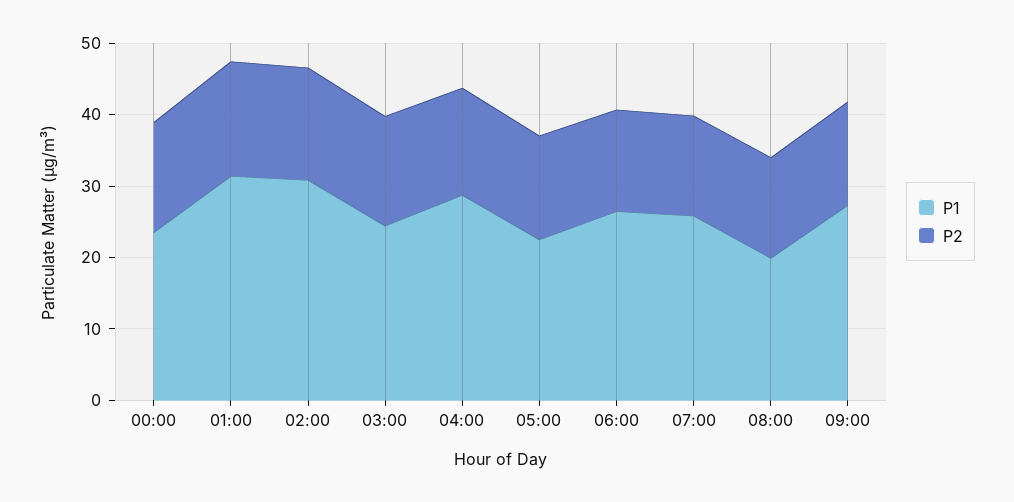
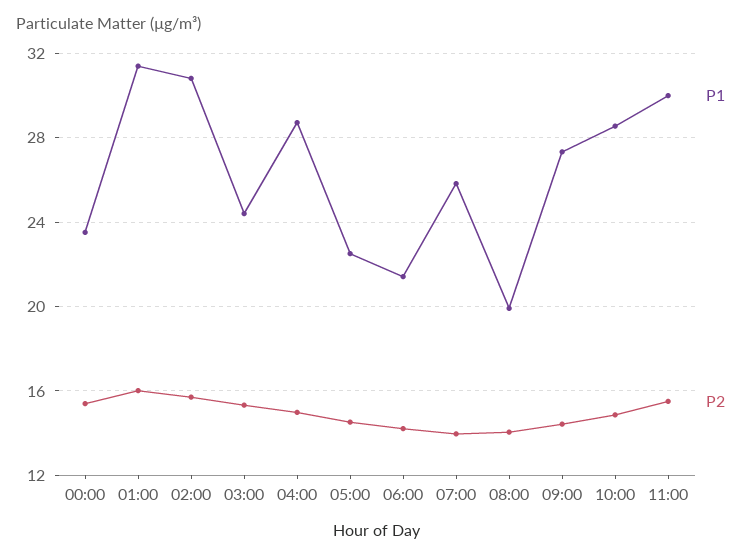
P1, 06:00: 26 -> 21.5
P1, 10:00: none -> 28.5
P2, 10:00: none -> 15
P1, 11:00: none -> 30
P2, 11:00: none -> 15.5

